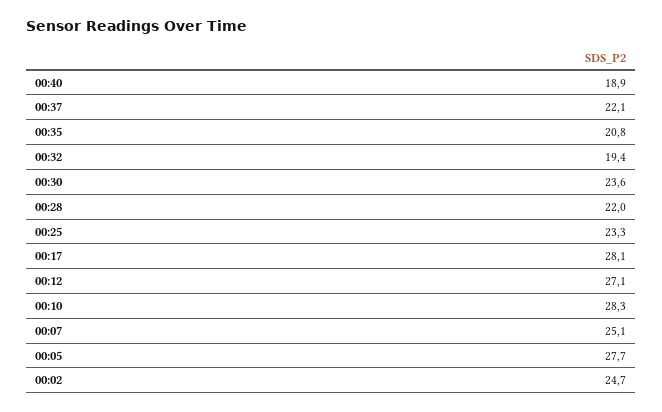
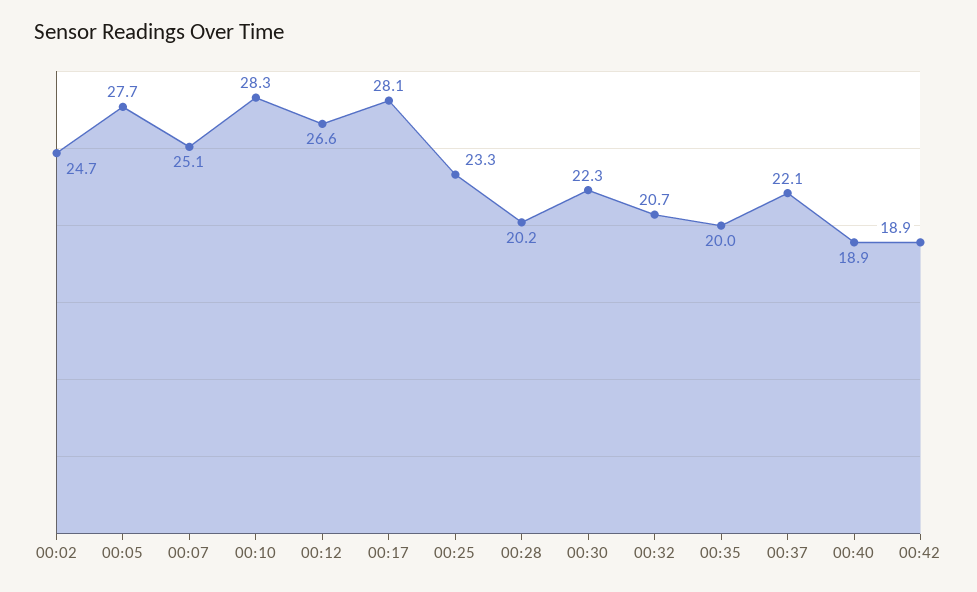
00:35: 20.8 -> 20
00:32: 19.4 -> 20.7
00:30: 23.6 -> 22.3
00:28: 22 -> 20.2
00:12: 27.1 -> 26.6
00:42: none -> 18.9

